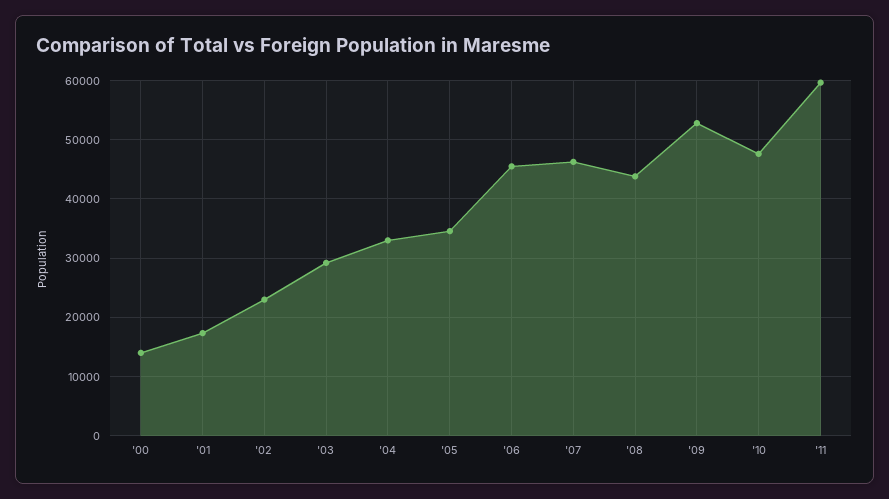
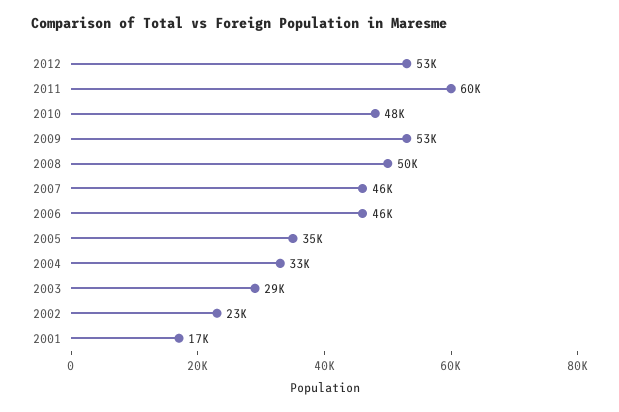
'00: 14000 -> none
'08: 44000 -> 50000
2012: none -> 53000

